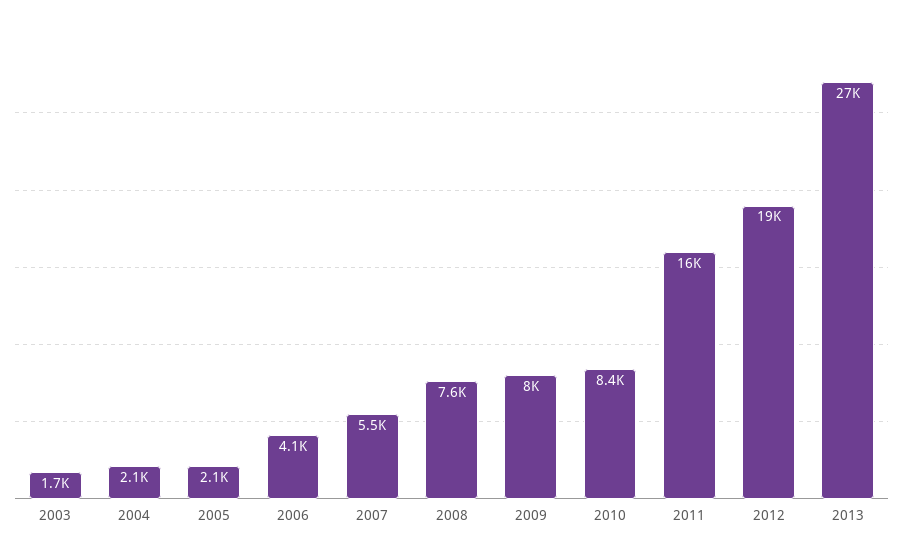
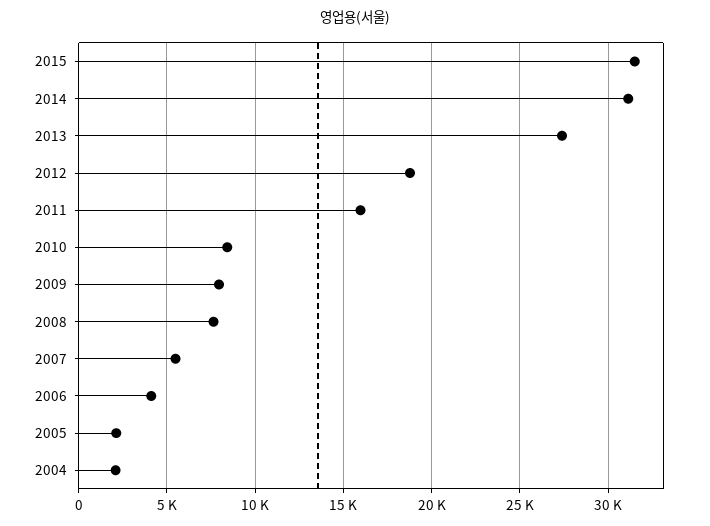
2003: 1700 -> none
2015: none -> 31500
2014: none -> 31000

